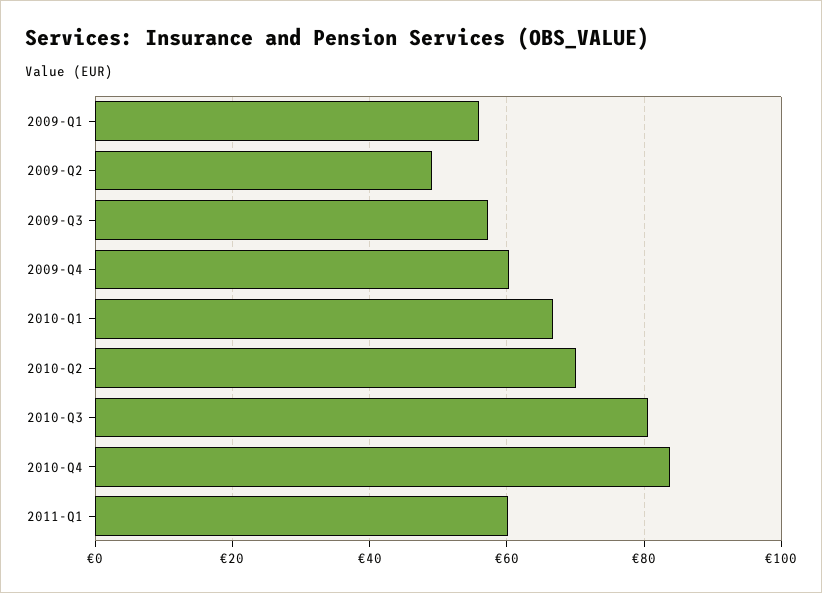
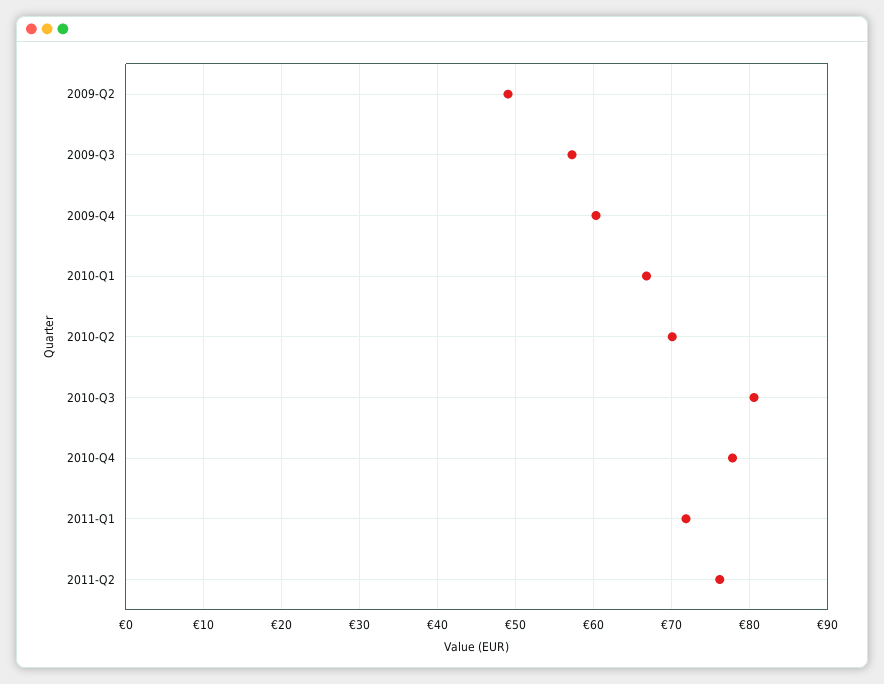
2009-Q1: 56 -> none
2010-Q4: 84 -> 78
2011-Q1: 60 -> 72
2011-Q2: none -> 76

